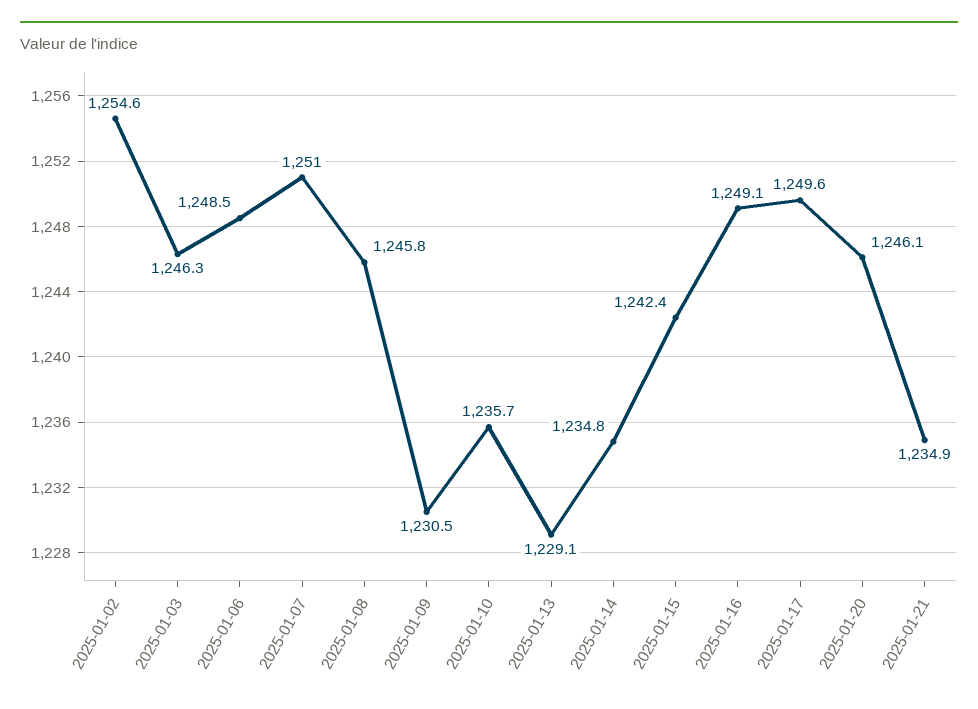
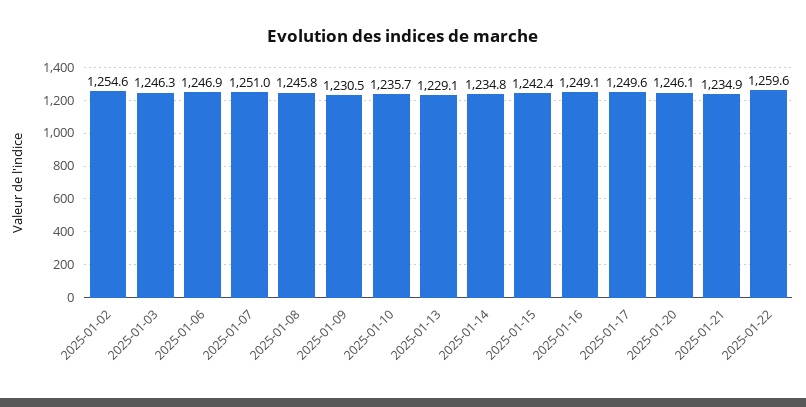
2025-01-06: 1248.5 -> 1246.9
2025-01-22: none -> 1259.6

